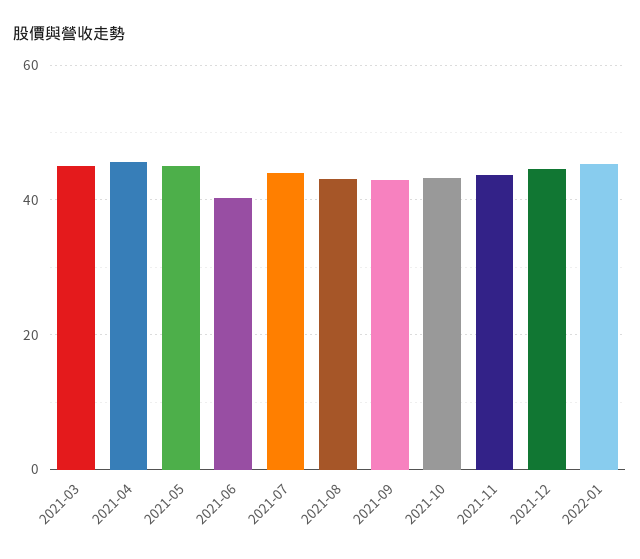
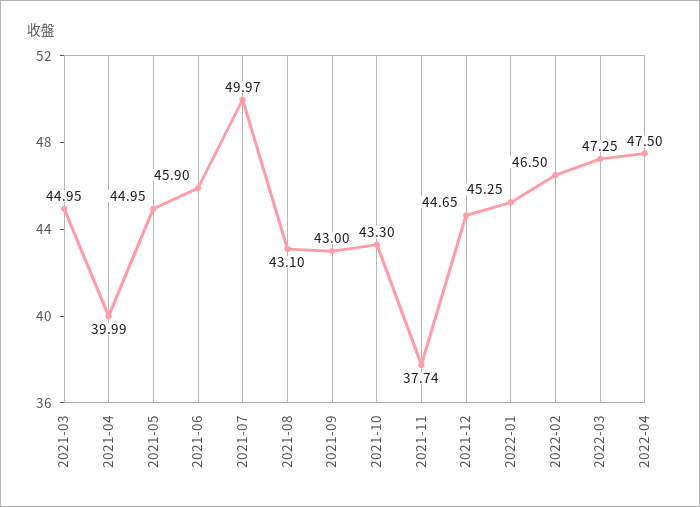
2021-04: 46 -> 39.99
2021-06: 40 -> 45.9
2021-07: 44 -> 49.97
2021-11: 44 -> 37.74
2022-02: none -> 46.5
2022-03: none -> 47.25
2022-04: none -> 47.5

